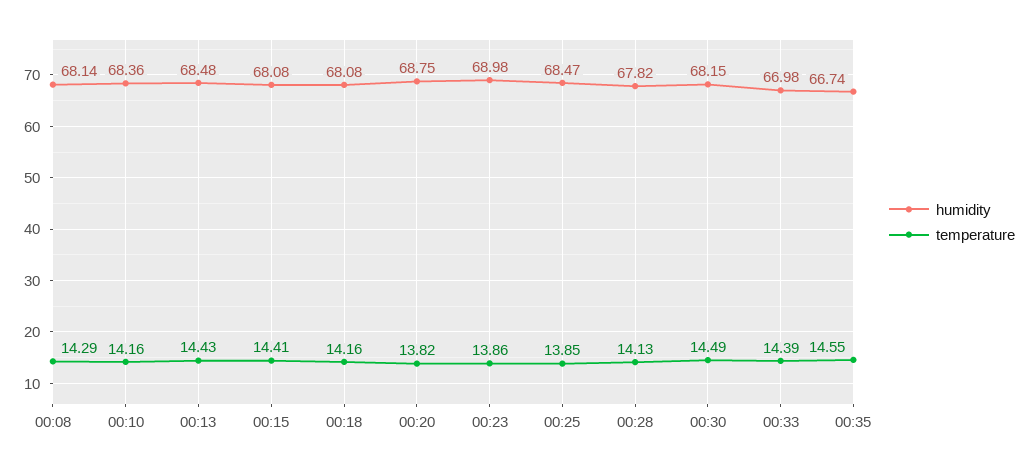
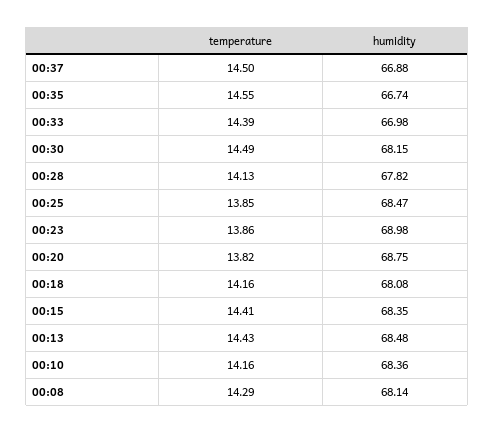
humidity, 00:15: 68.08 -> 68.35
temperature, 00:37: none -> 14.5
humidity, 00:37: none -> 66.88

